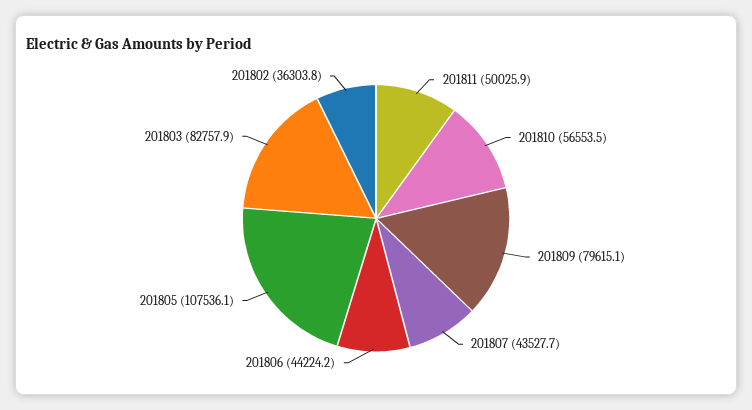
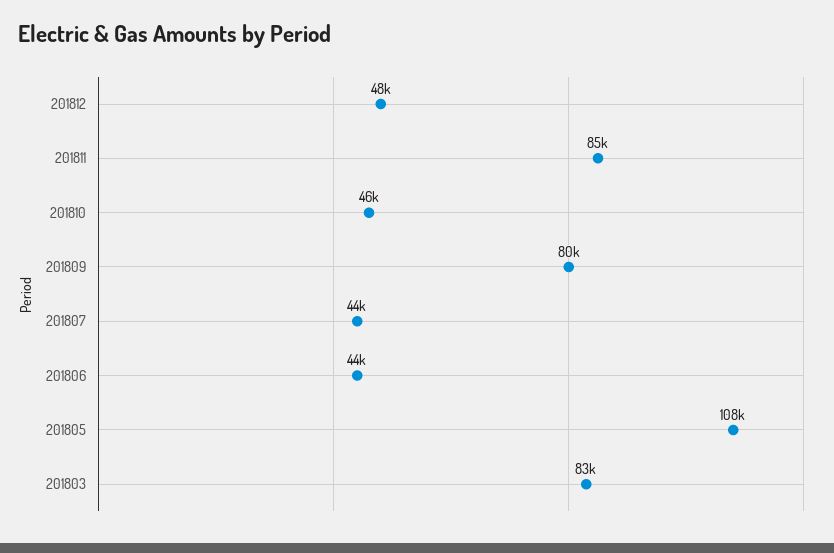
201811: 50025.9 -> 85000
201810: 56553.5 -> 46000
201802: 36303.8 -> none
201812: none -> 48000

